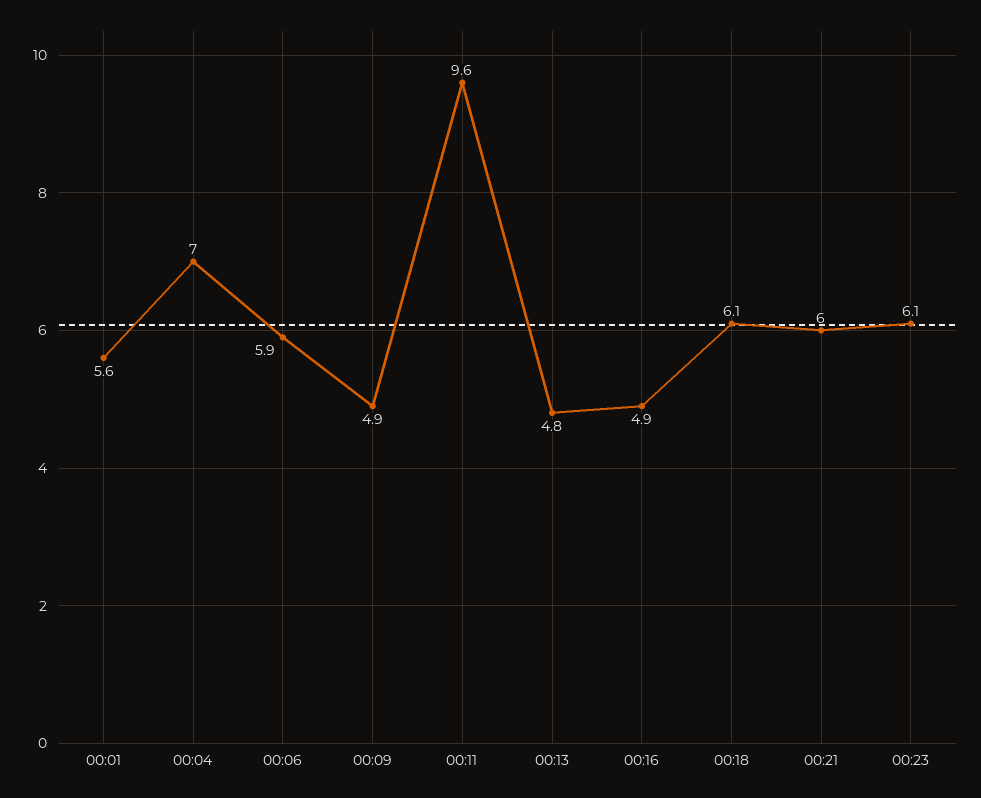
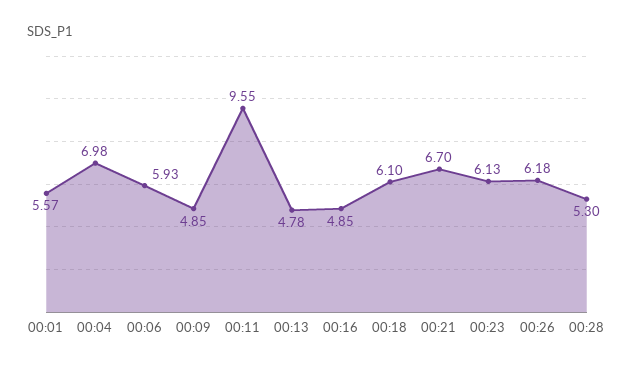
00:21: 6 -> 6.7
00:26: none -> 6.18
00:28: none -> 5.3

